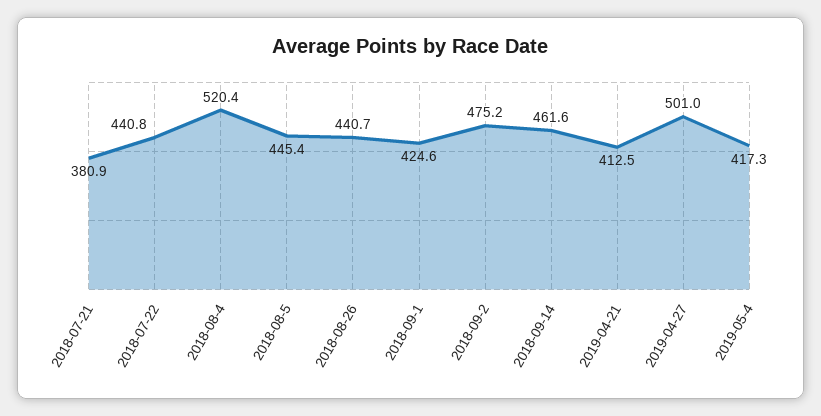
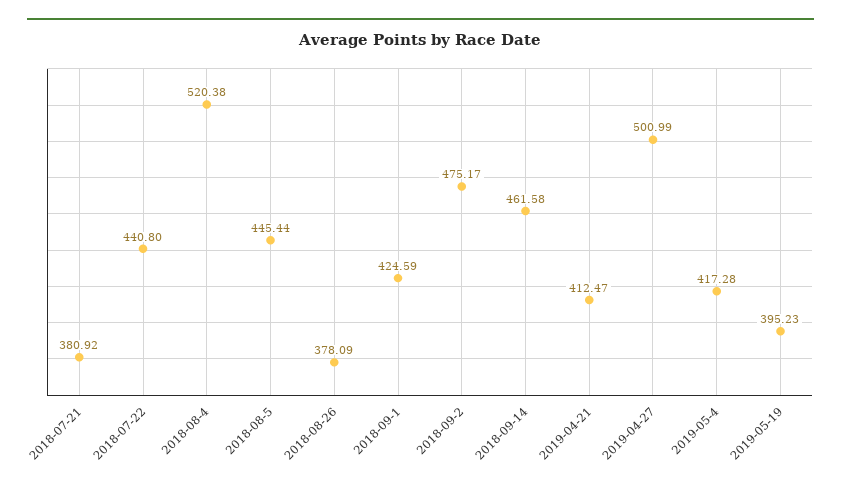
2018-08-26: 440.7 -> 378.09
2019-05-19: none -> 395.23

